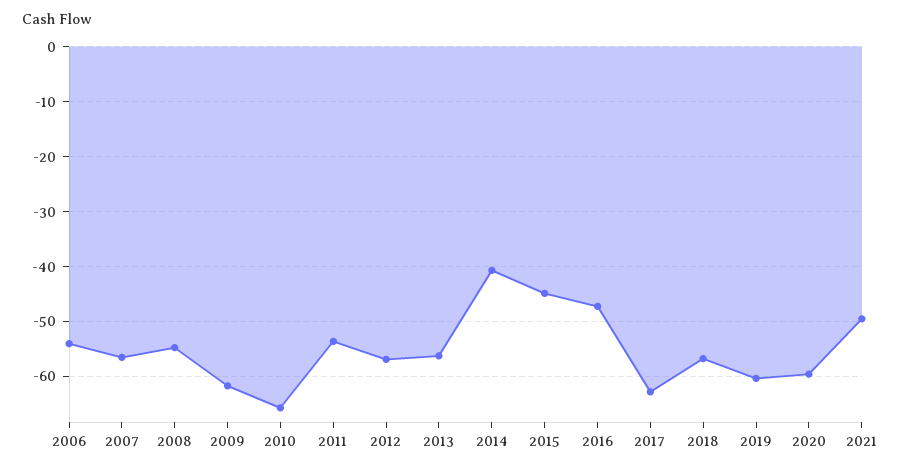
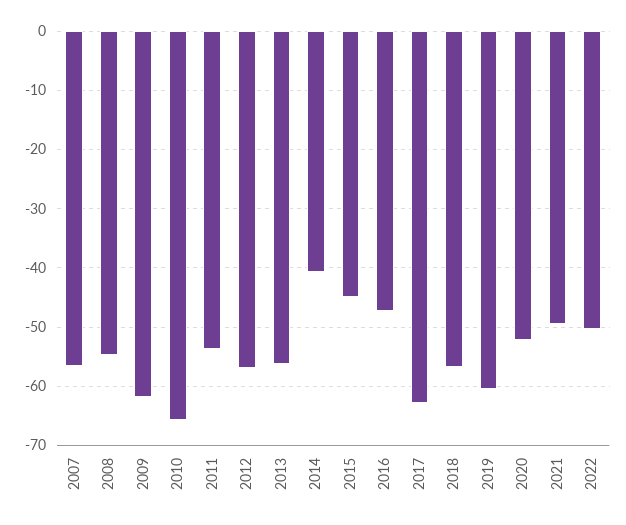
2006: -54 -> none
2020: -60 -> -52
2022: none -> -50

